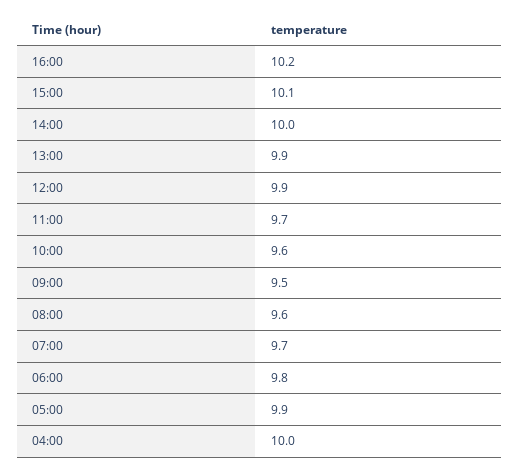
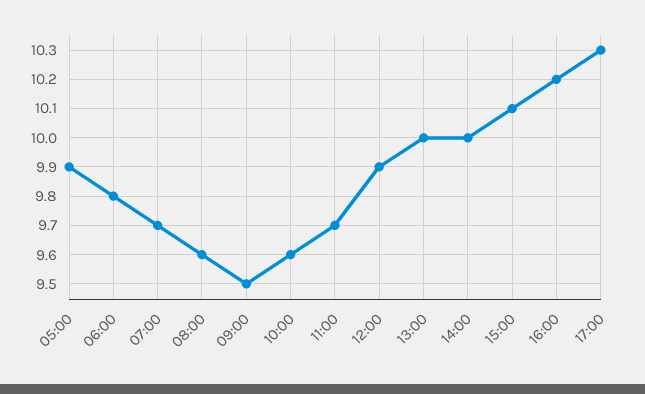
13:00: 9.9 -> 10
04:00: 10 -> none
17:00: none -> 10.3

